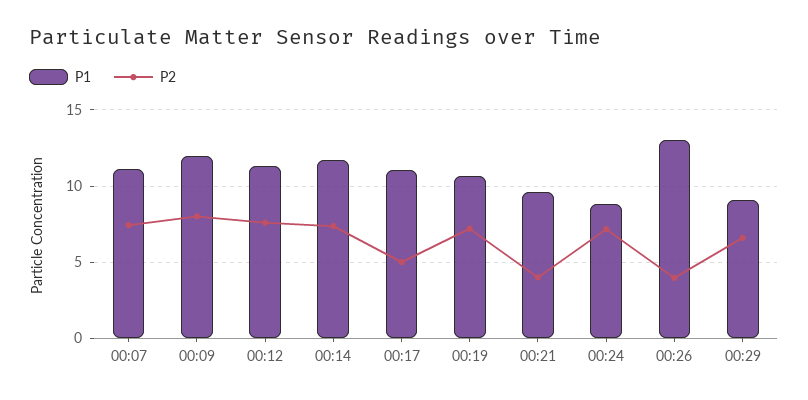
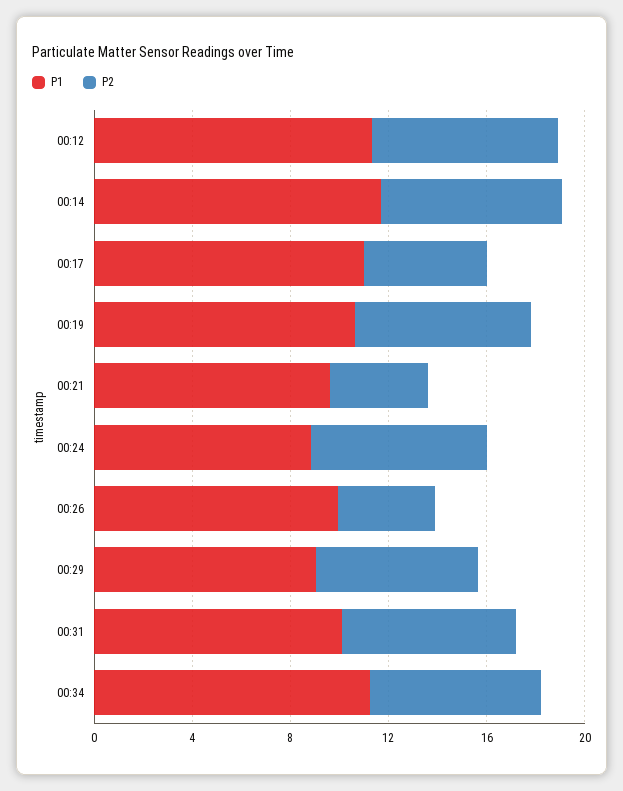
P1, 00:07: 11 -> none
P2, 00:07: 7.5 -> none
P1, 00:09: 12 -> none
P2, 00:09: 8 -> none
P1, 00:26: 13 -> 10
P1, 00:31: none -> 10
P2, 00:31: none -> 7
P1, 00:34: none -> 11
P2, 00:34: none -> 7

